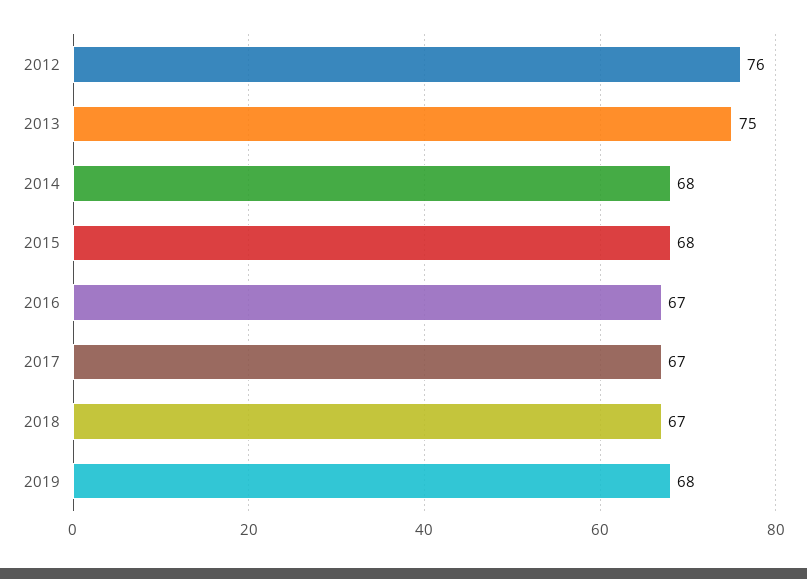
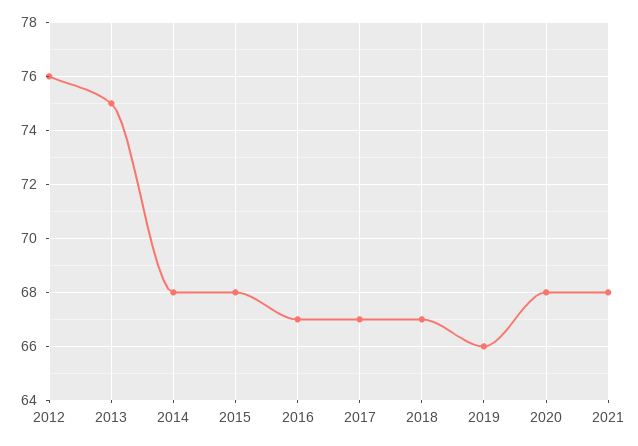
2019: 68 -> 66
2020: none -> 68
2021: none -> 68

